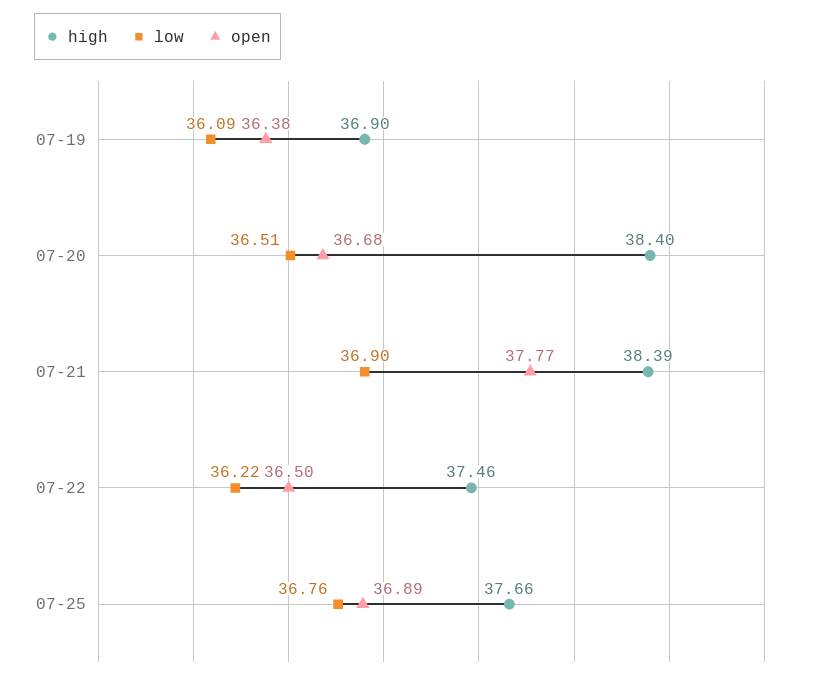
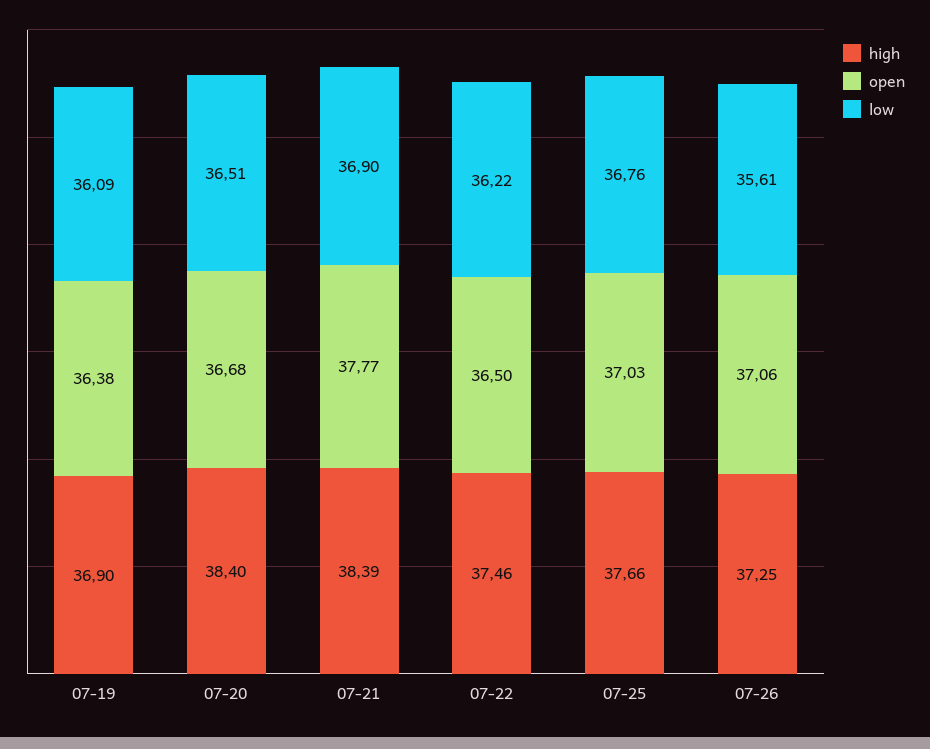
open, 07-25: 36.89 -> 37.03
high, 07-26: none -> 37.25
open, 07-26: none -> 37.06
low, 07-26: none -> 35.61

